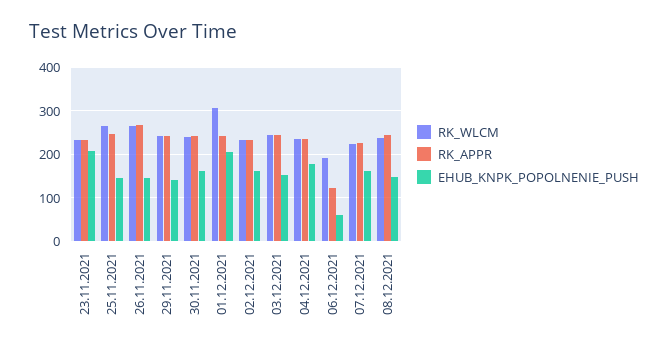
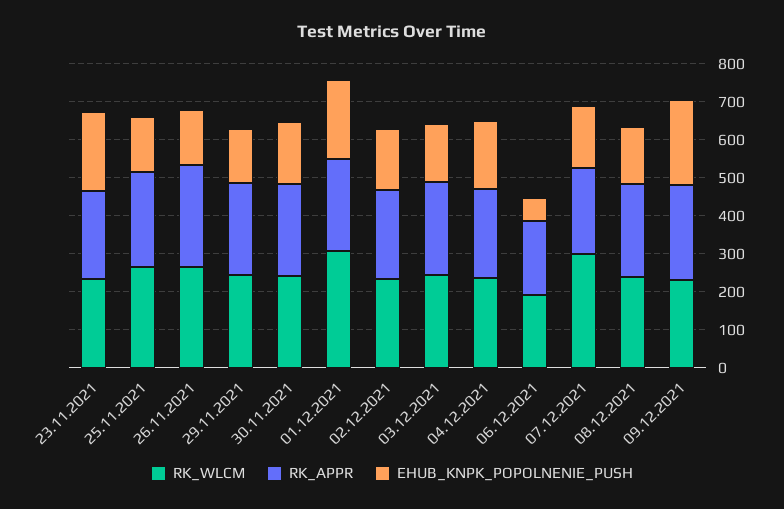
RK_APPR, 06.12.2021: 120 -> 200
RK_WLCM, 07.12.2021: 220 -> 300
RK_WLCM, 09.12.2021: none -> 225
RK_APPR, 09.12.2021: none -> 250
EHUB_KNPK_POPOLNENIE_PUSH, 09.12.2021: none -> 225

